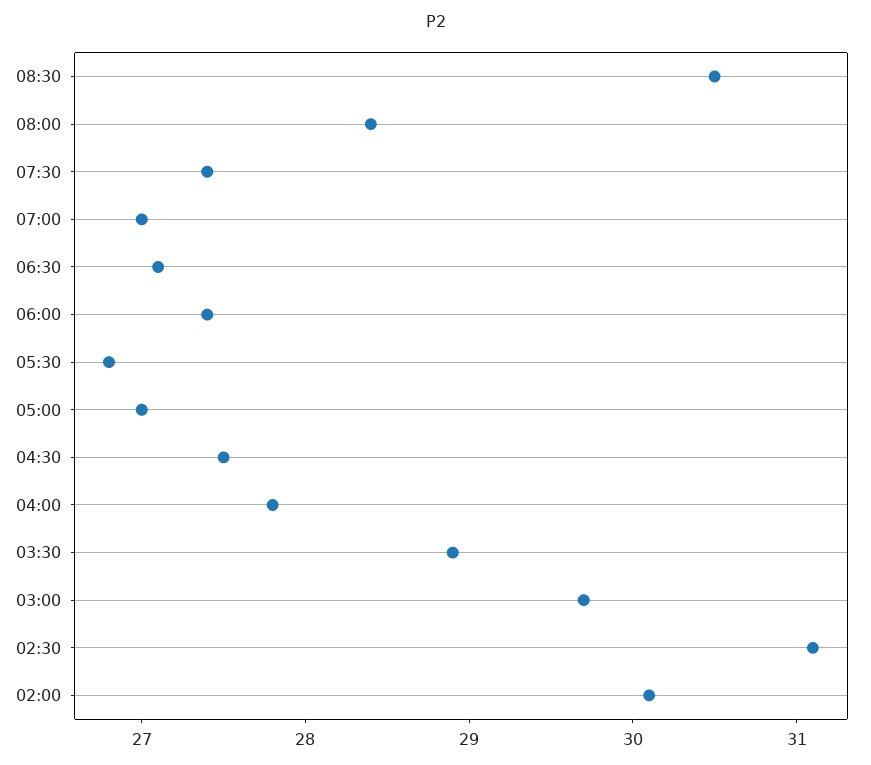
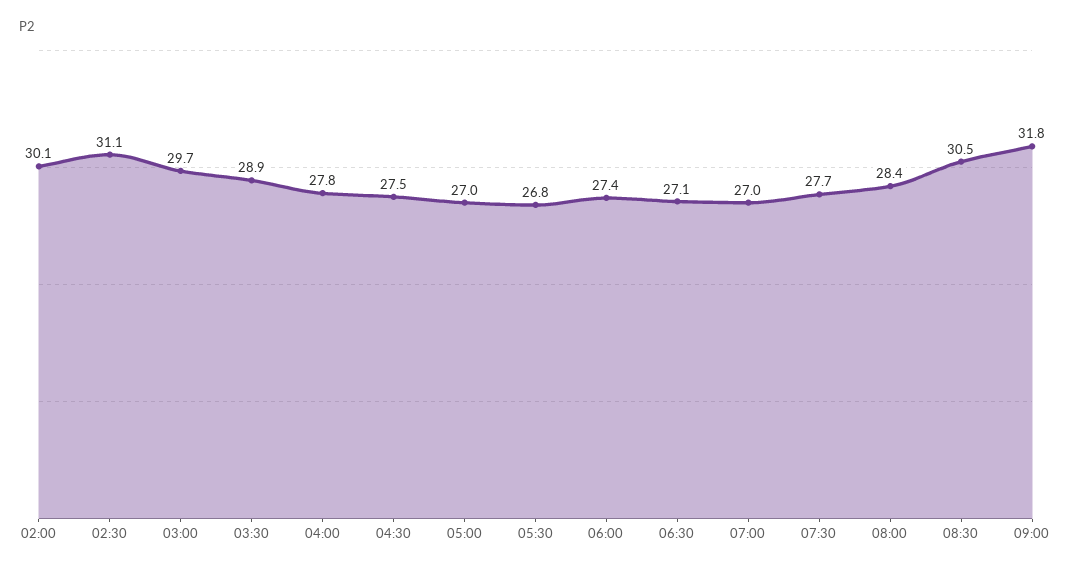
07:30: 27.4 -> 27.7
09:00: none -> 31.8

